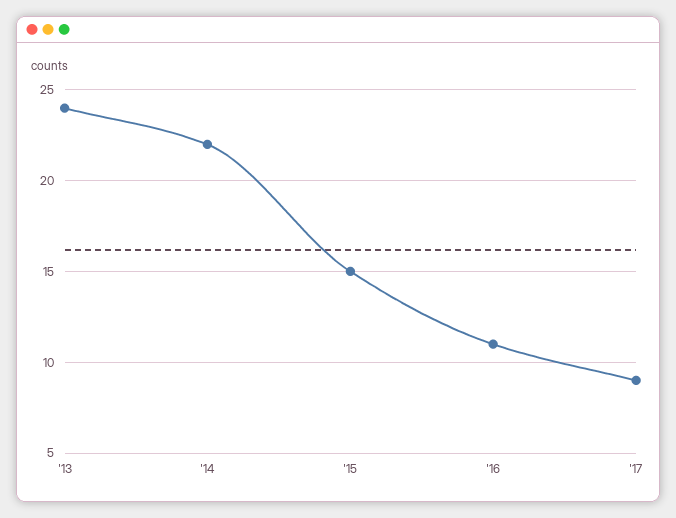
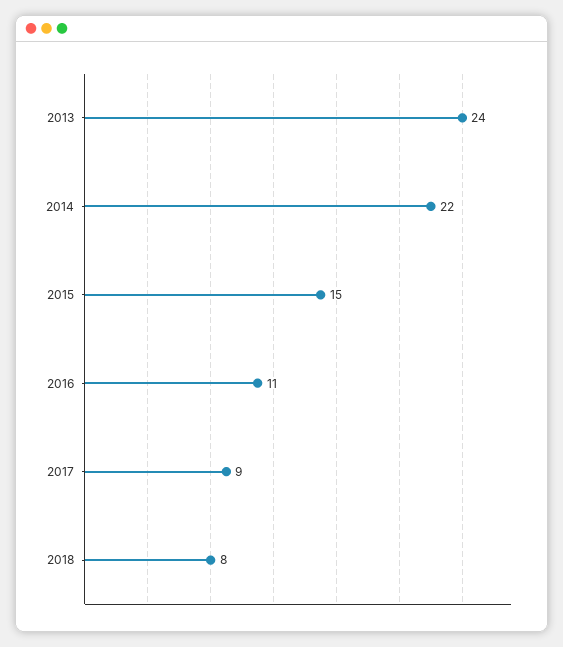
2018: none -> 8

